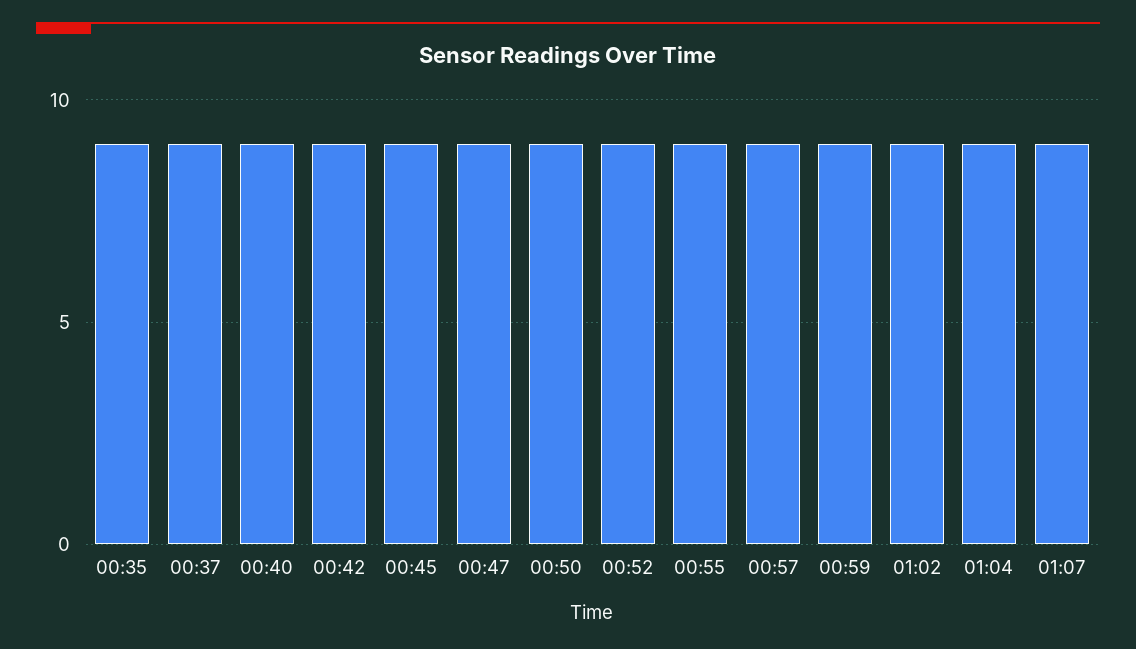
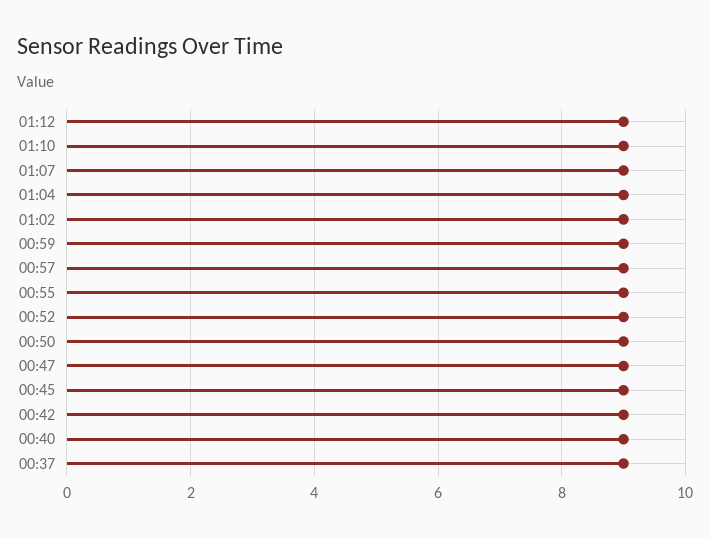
00:35: 9 -> none
01:12: none -> 9
01:10: none -> 9

